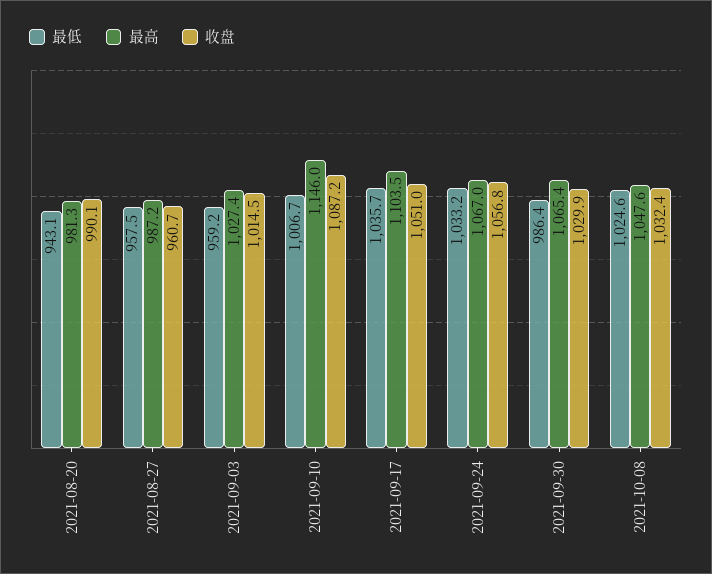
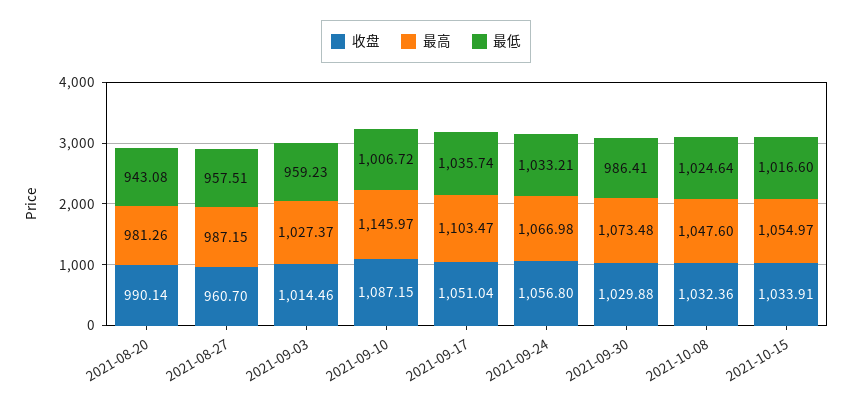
最高, 2021-09-30: 1065.4 -> 1073.48
收盘, 2021-10-15: none -> 1033.91
最高, 2021-10-15: none -> 1054.97
最低, 2021-10-15: none -> 1016.6

